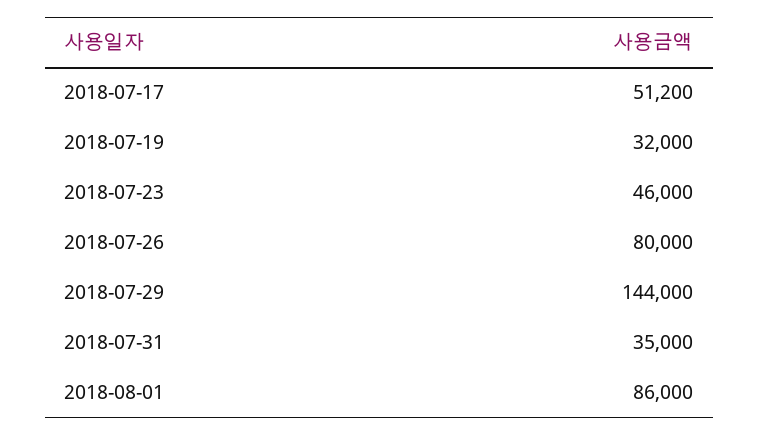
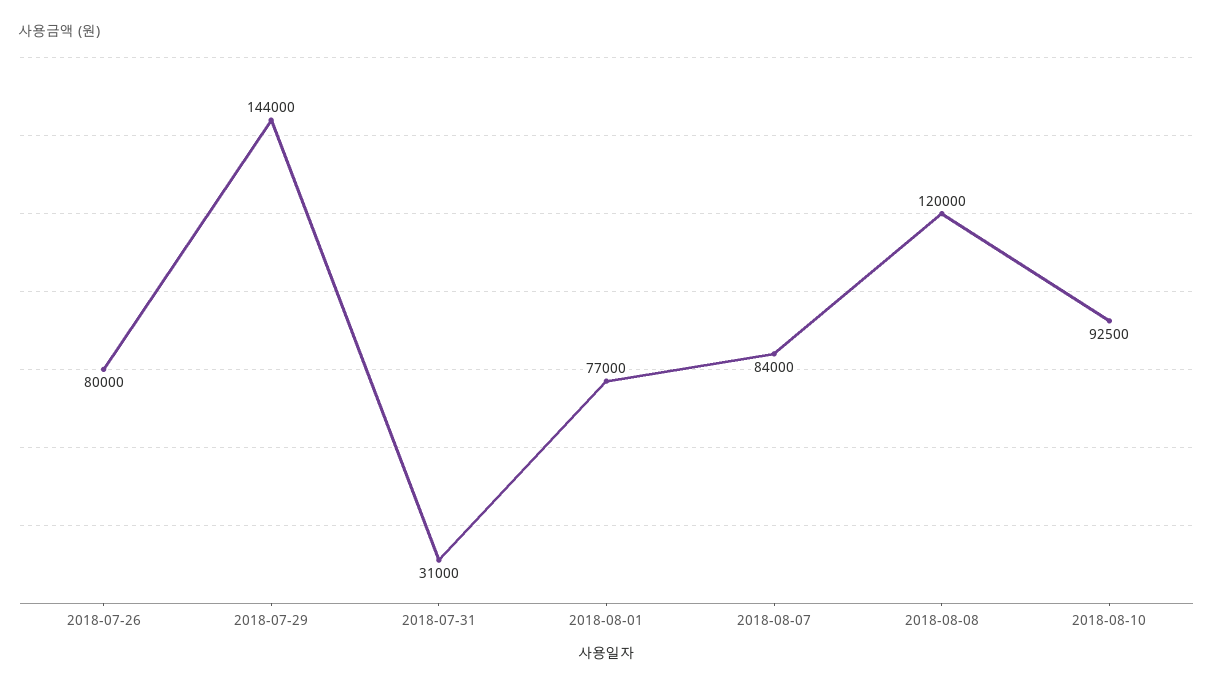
2018-07-17: 51200 -> none
2018-07-19: 32000 -> none
2018-07-23: 46000 -> none
2018-07-31: 35000 -> 31000
2018-08-01: 86000 -> 77000
2018-08-07: none -> 84000
2018-08-08: none -> 120000
2018-08-10: none -> 92500

